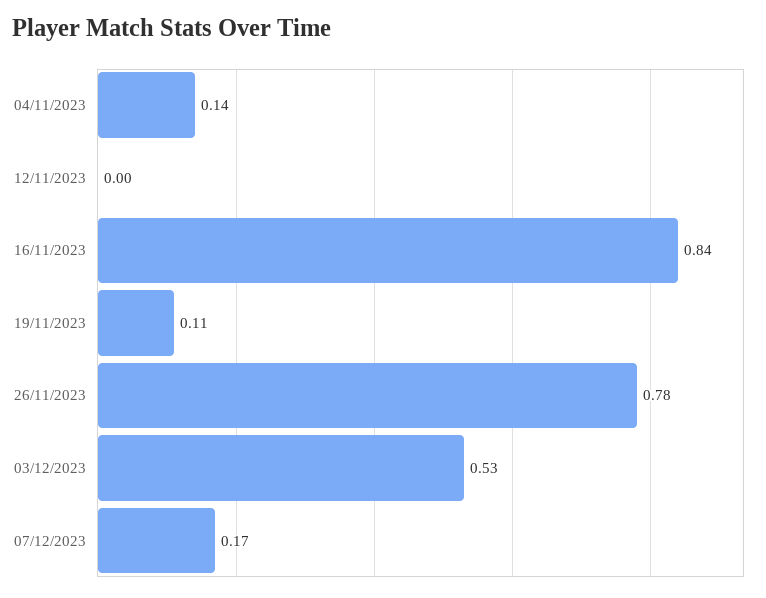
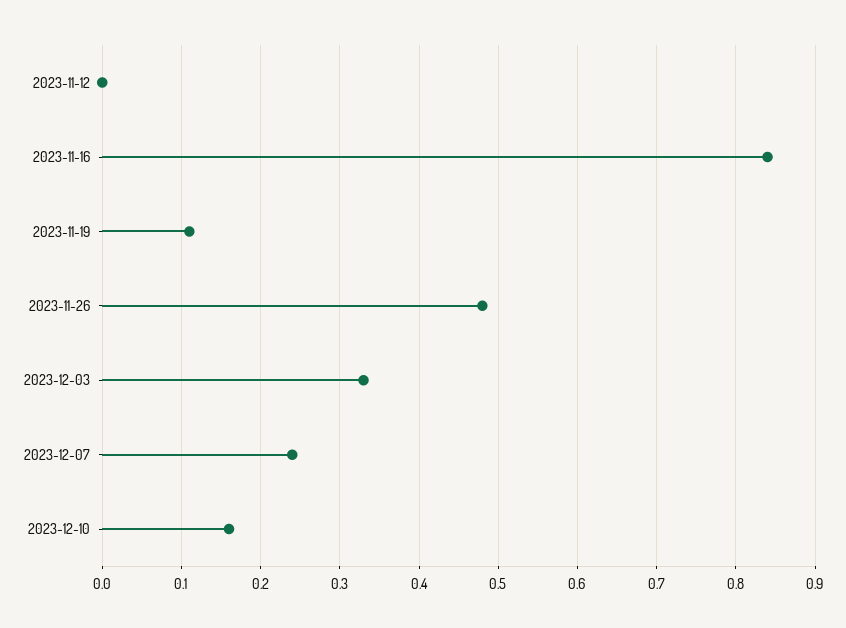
04/11/2023: 0.14 -> none
26/11/2023: 0.78 -> 0.48
03/12/2023: 0.53 -> 0.33
07/12/2023: 0.17 -> 0.24
2023-12-10: none -> 0.16

